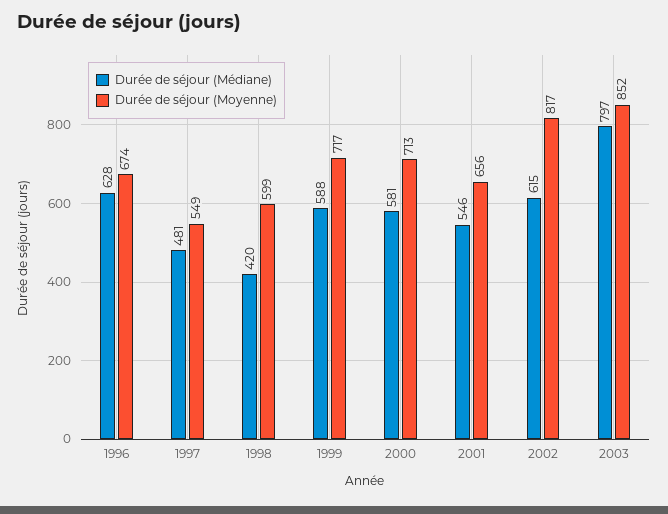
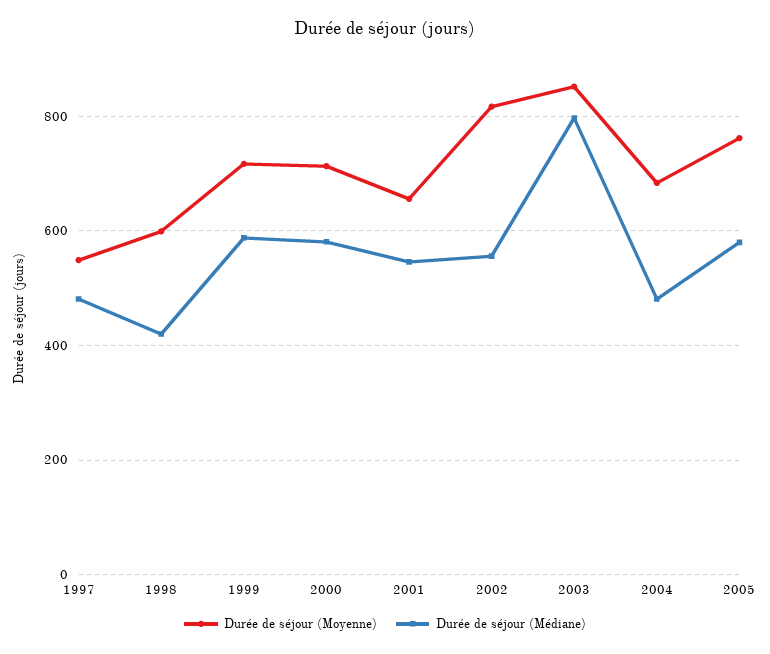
Durée de séjour (Médiane), 1996: 628 -> none
Durée de séjour (Moyenne), 1996: 674 -> none
Durée de séjour (Médiane), 2002: 615 -> 560
Durée de séjour (Moyenne), 2004: none -> 680
Durée de séjour (Médiane), 2004: none -> 480
Durée de séjour (Moyenne), 2005: none -> 760
Durée de séjour (Médiane), 2005: none -> 580

